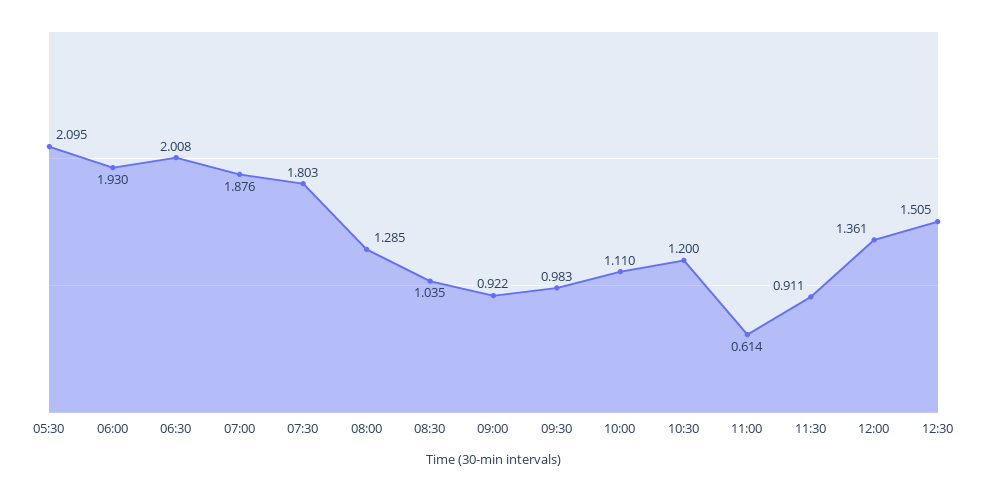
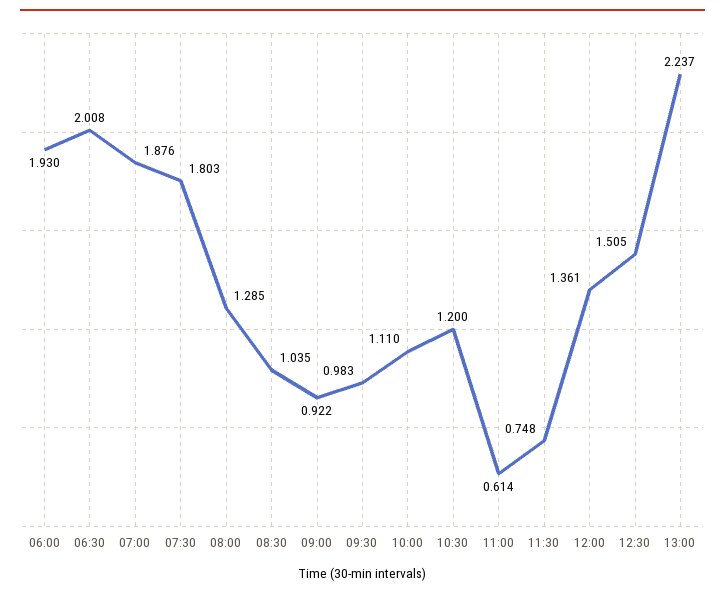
05:30: 2.095 -> none
11:30: 0.911 -> 0.748
13:00: none -> 2.237

